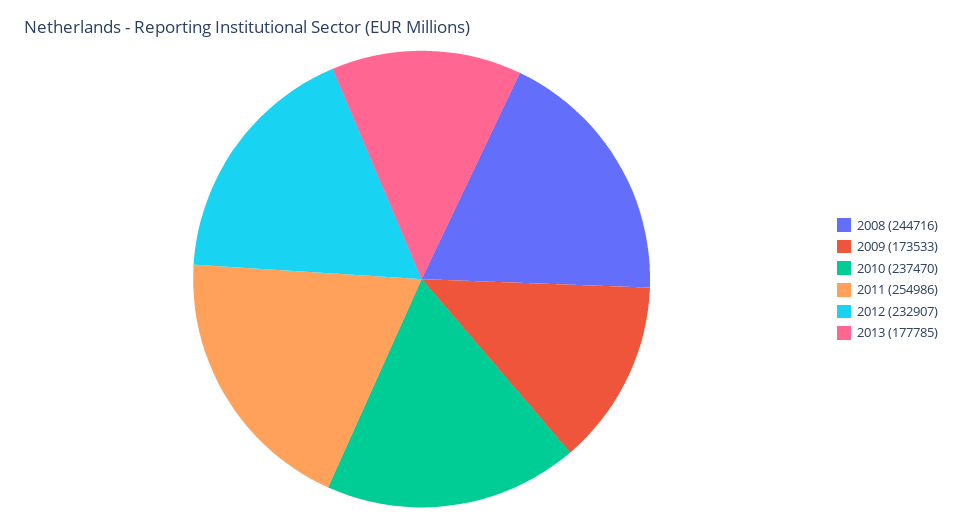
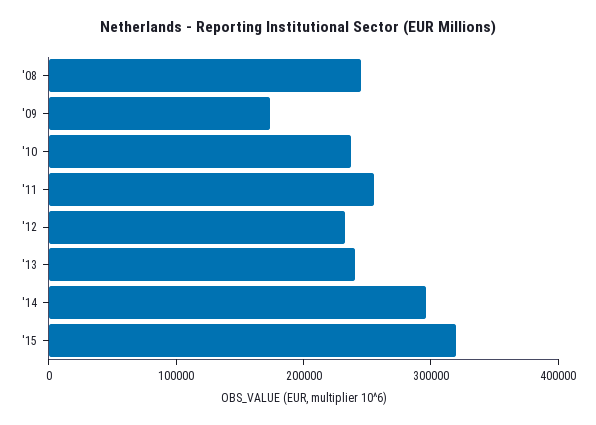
2013: 177785 -> 240000
'14: none -> 300000
'15: none -> 320000

